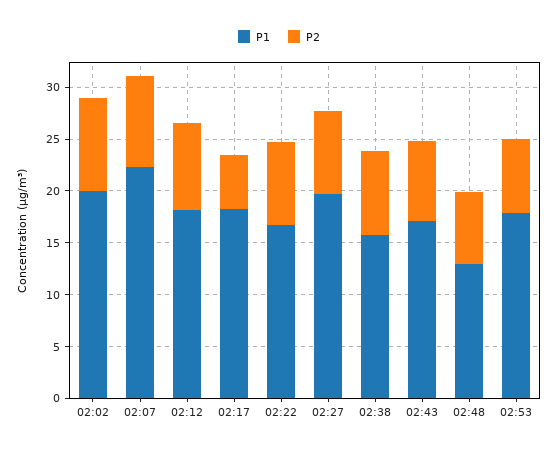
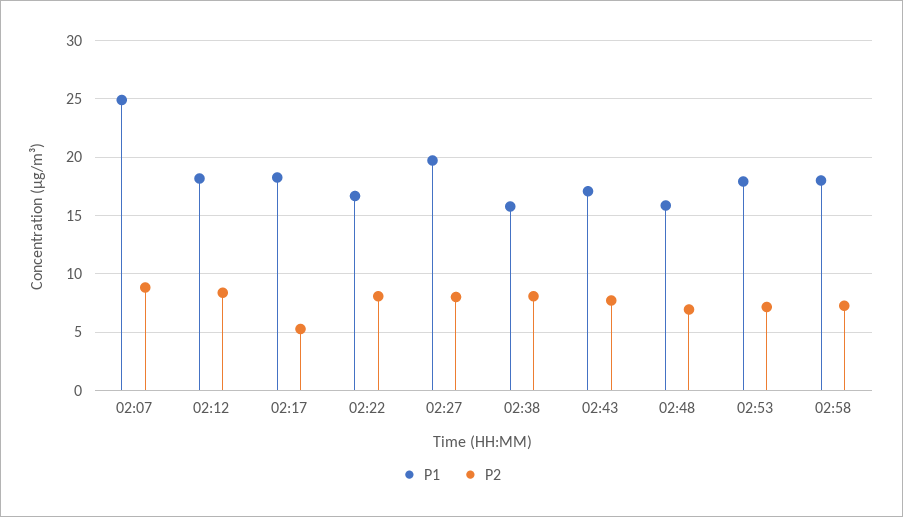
P1, 02:02: 20 -> none
P2, 02:02: 9 -> none
P1, 02:07: 22 -> 25
P1, 02:48: 13 -> 16
P1, 02:58: none -> 18
P2, 02:58: none -> 7

